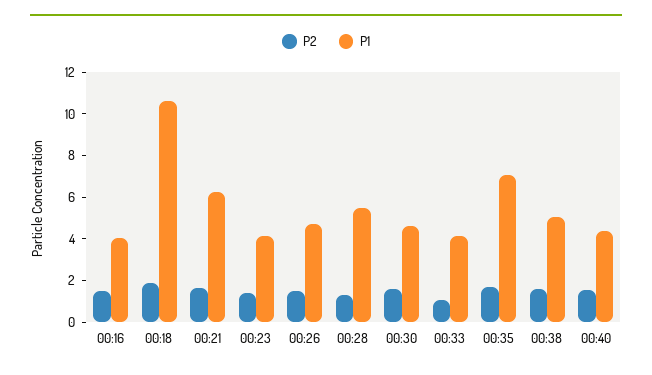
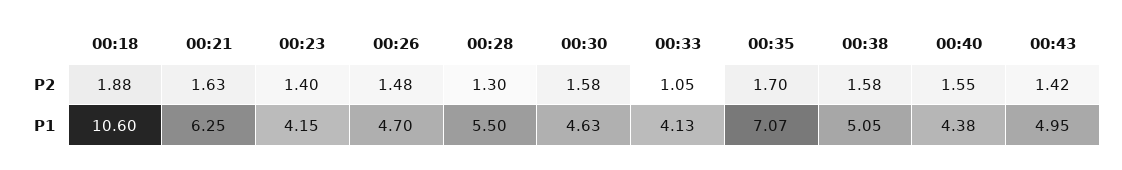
P2, 00:16: 1.5 -> none
P1, 00:16: 4 -> none
P2, 00:43: none -> 1.42
P1, 00:43: none -> 4.95

